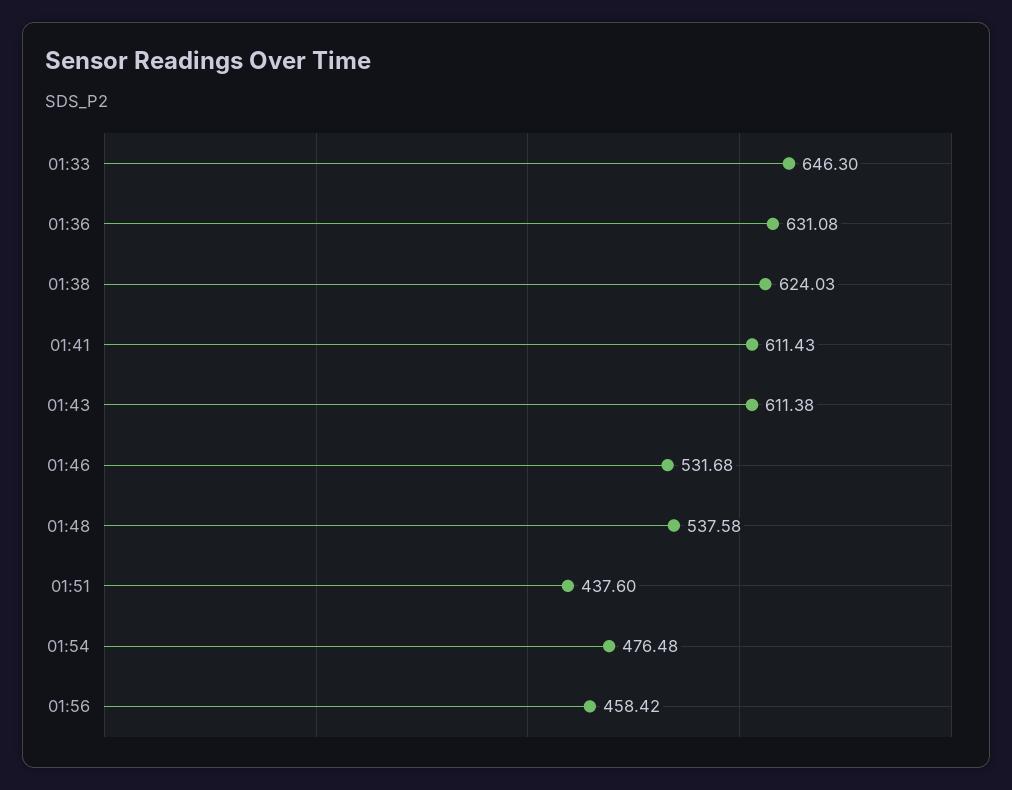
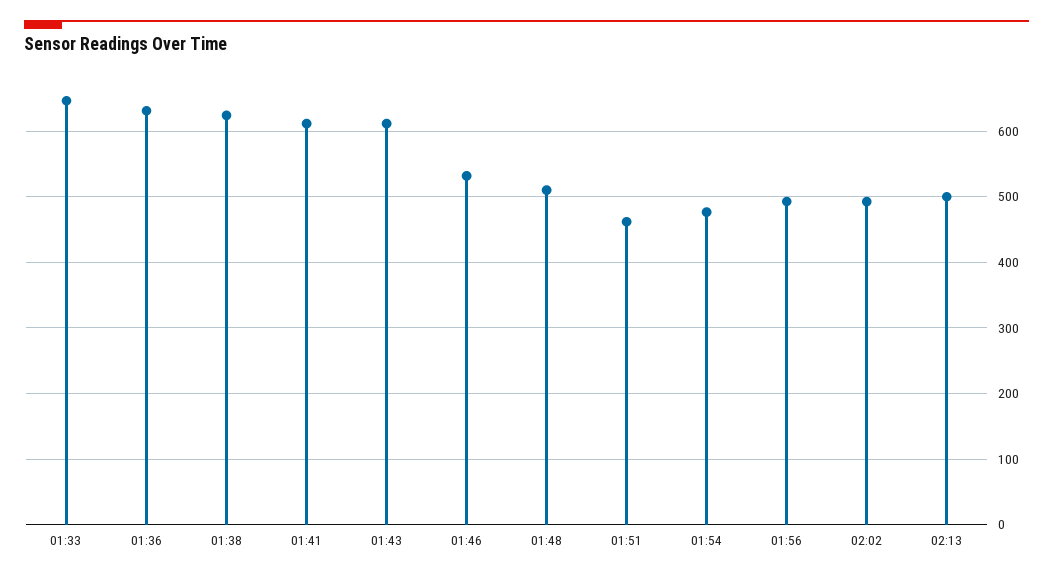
01:48: 537.58 -> 510
01:51: 437.6 -> 460
01:56: 458.42 -> 490
02:02: none -> 490
02:13: none -> 500

